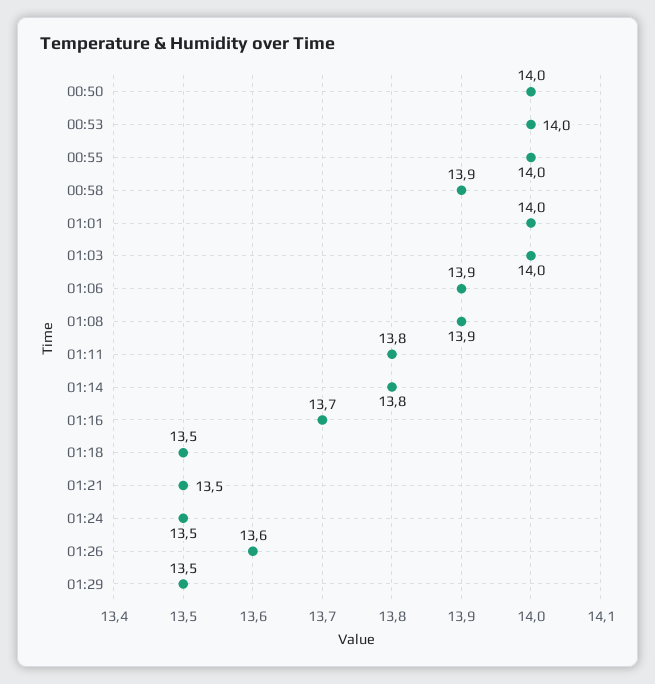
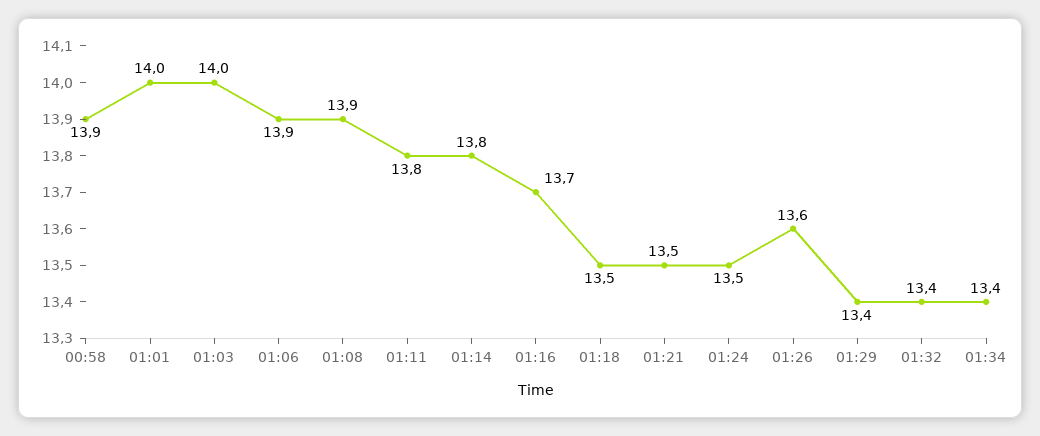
00:50: 14 -> none
00:53: 14 -> none
00:55: 14 -> none
01:29: 13.5 -> 13.4
01:32: none -> 13.4
01:34: none -> 13.4

